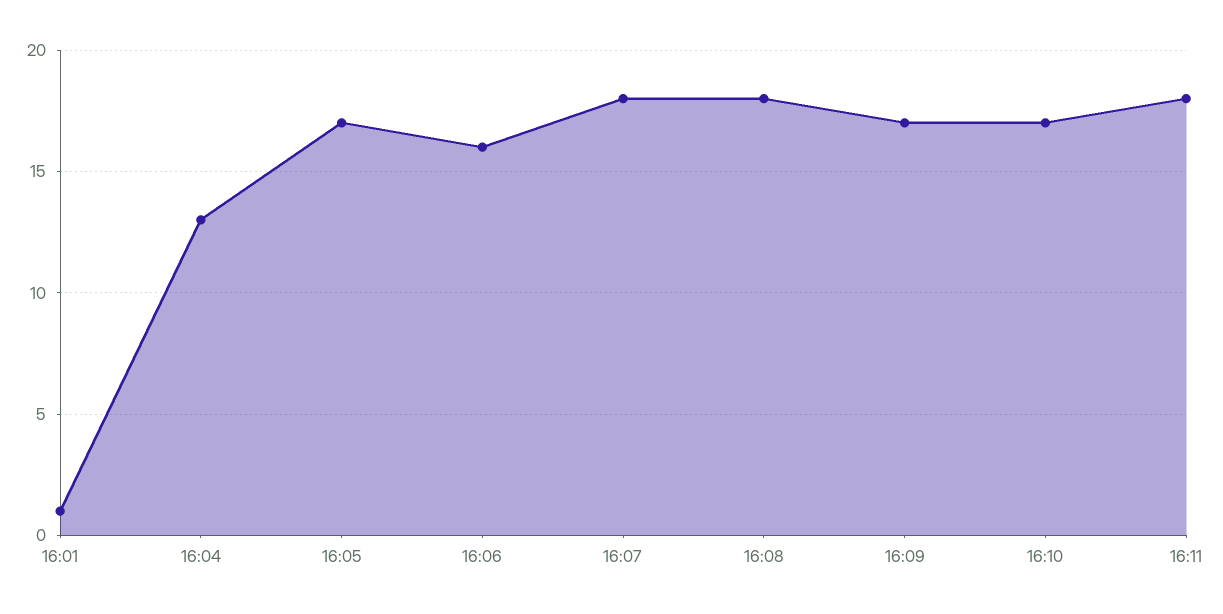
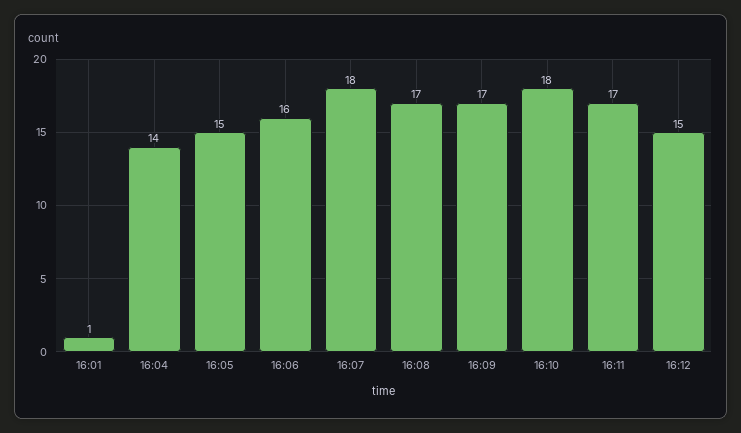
16:04: 13 -> 14
16:05: 17 -> 15
16:08: 18 -> 17
16:10: 17 -> 18
16:11: 18 -> 17
16:12: none -> 15

